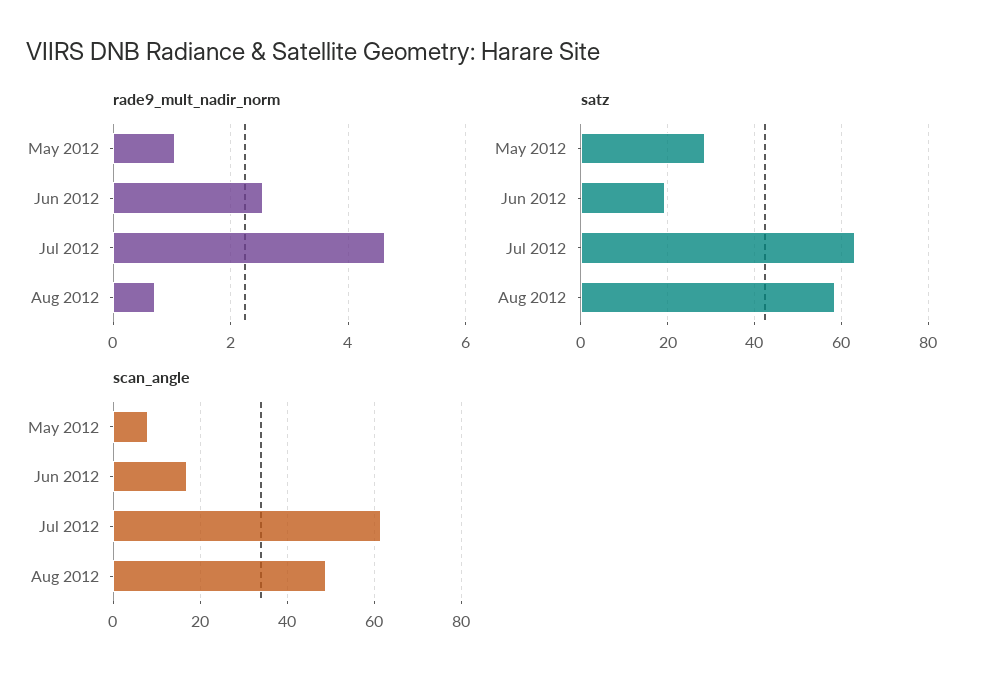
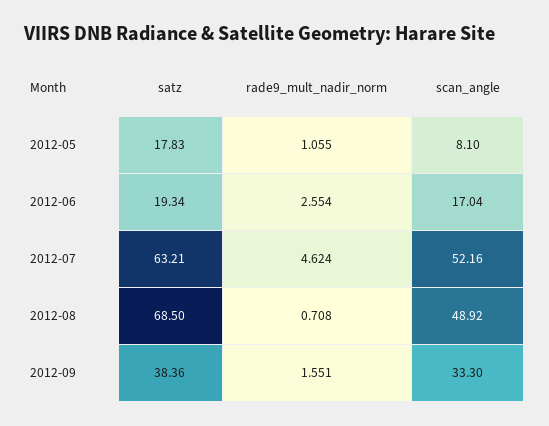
satz, May 2012: 28 -> 17.83
satz, Aug 2012: 58 -> 68.5
scan_angle, Jul 2012: 62 -> 52.16
satz, 2012-09: none -> 38.36
rade9_mult_nadir_norm, 2012-09: none -> 1.551
scan_angle, 2012-09: none -> 33.3

